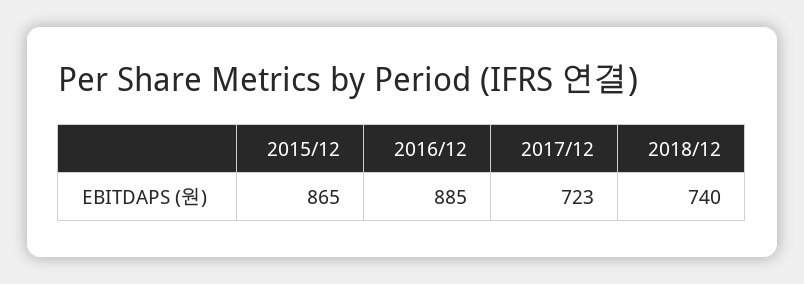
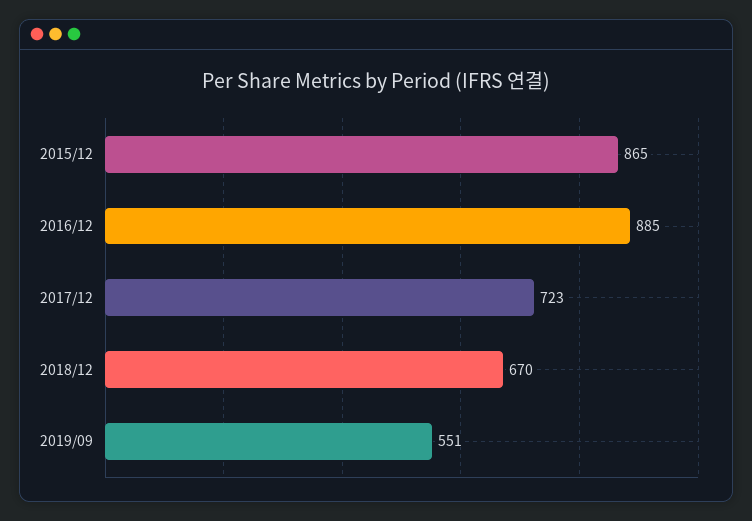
2018/12: 740 -> 670
2019/09: none -> 551

